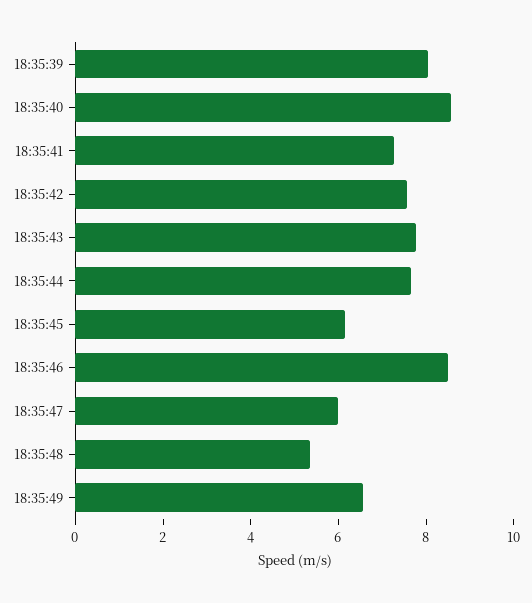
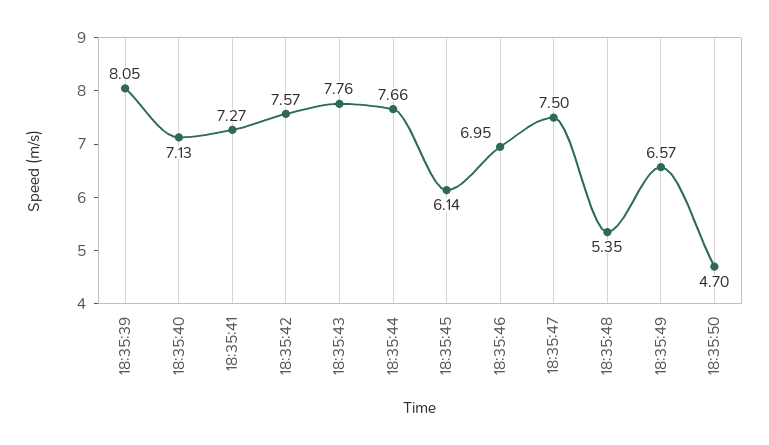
18:35:40: 8.5 -> 7.13
18:35:46: 8.5 -> 6.95
18:35:47: 6 -> 7.5
18:35:50: none -> 4.7

